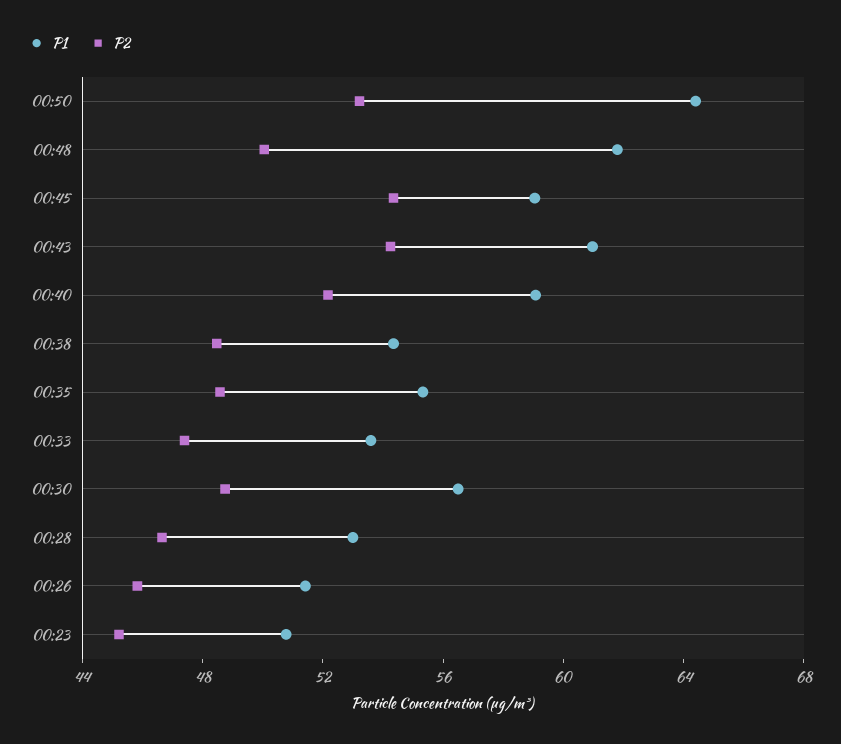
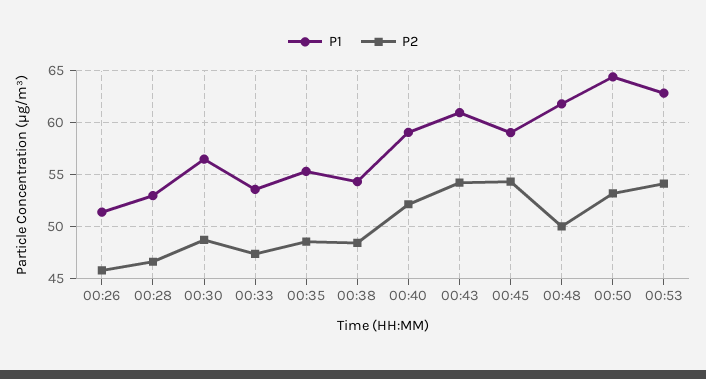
P1, 00:23: 51 -> none
P2, 00:23: 45 -> none
P1, 00:53: none -> 63
P2, 00:53: none -> 54

